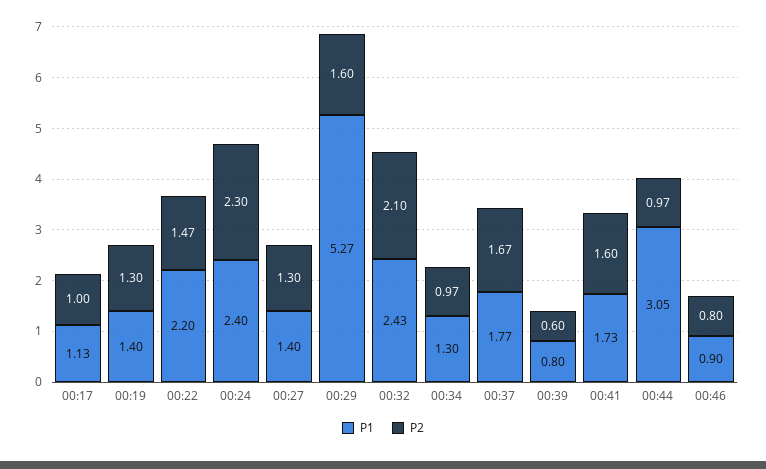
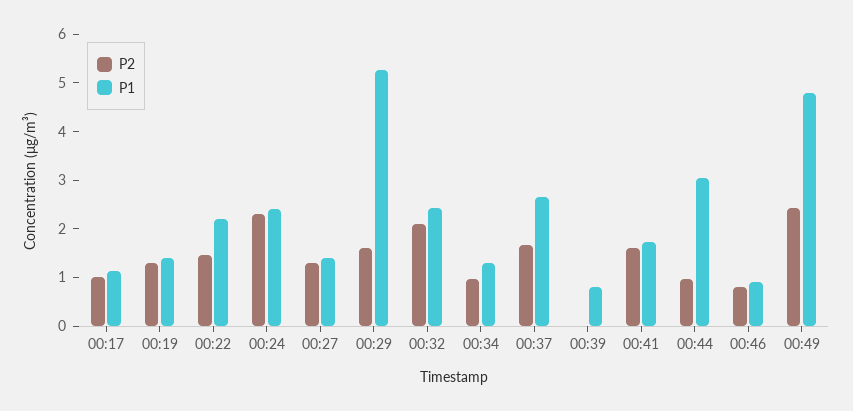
P1, 00:37: 1.77 -> 2.6
P2, 00:39: 0.6 -> 0
P2, 00:49: none -> 2.4
P1, 00:49: none -> 4.8

